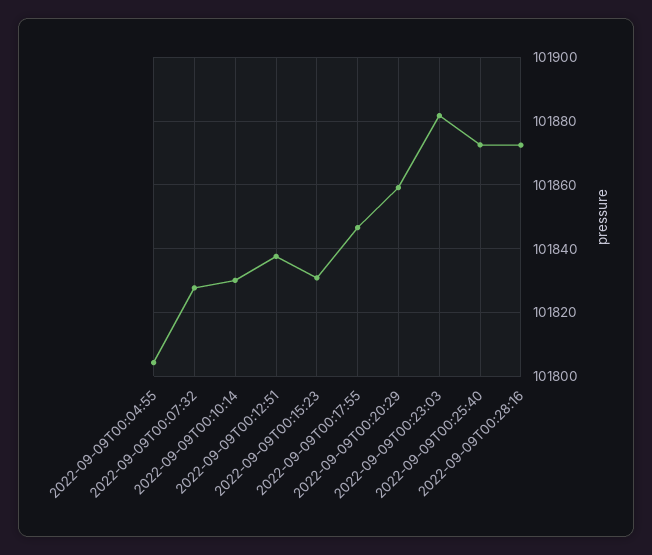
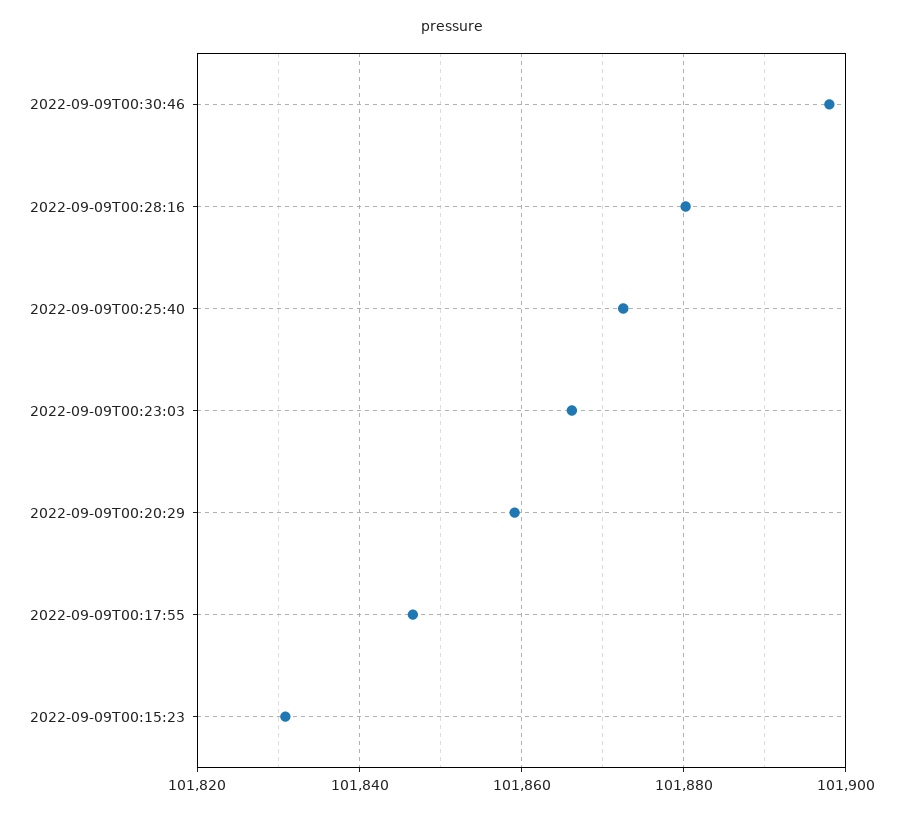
2022-09-09T00:04:55: 101804 -> none
2022-09-09T00:07:32: 101828 -> none
2022-09-09T00:10:14: 101830 -> none
2022-09-09T00:12:51: 101838 -> none
2022-09-09T00:23:03: 101882 -> 101866
2022-09-09T00:28:16: 101872 -> 101880
2022-09-09T00:30:46: none -> 101898

